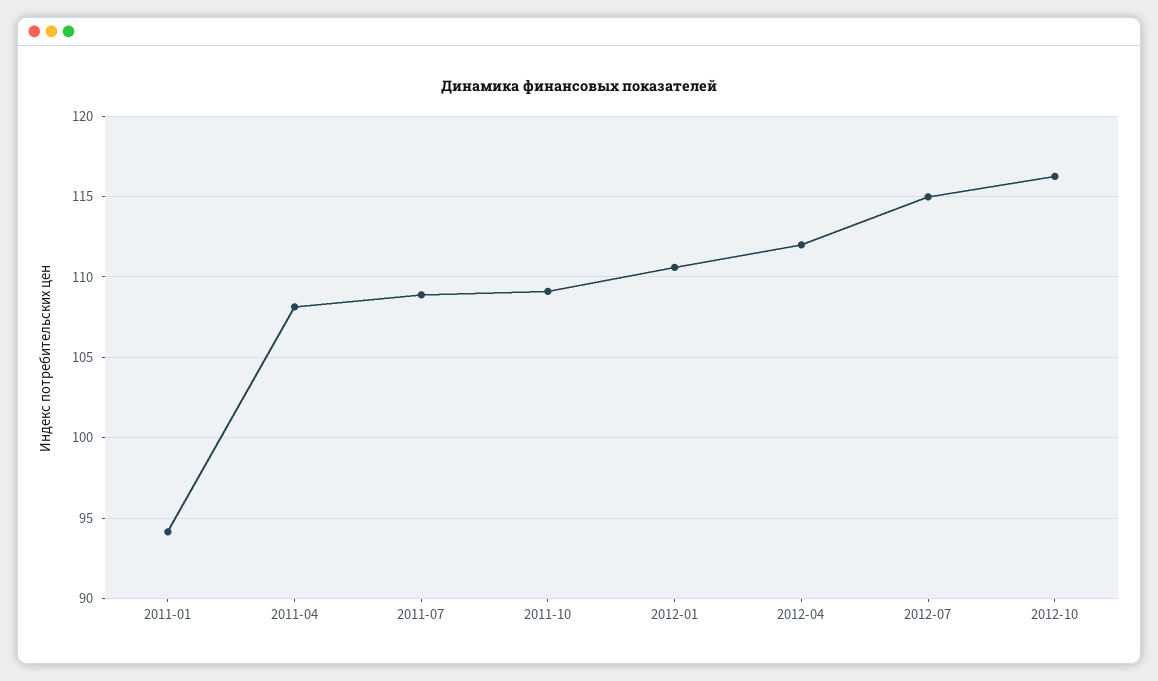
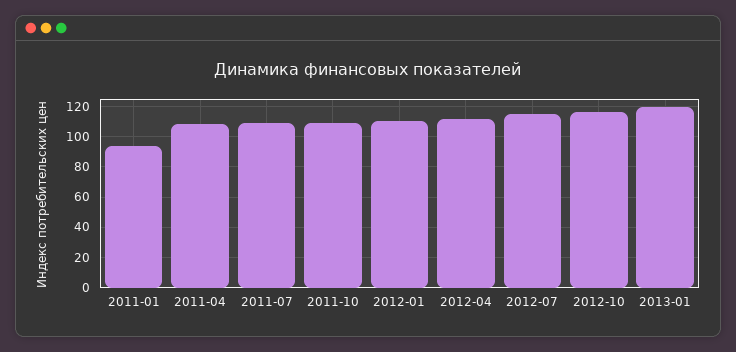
2013-01: none -> 120

